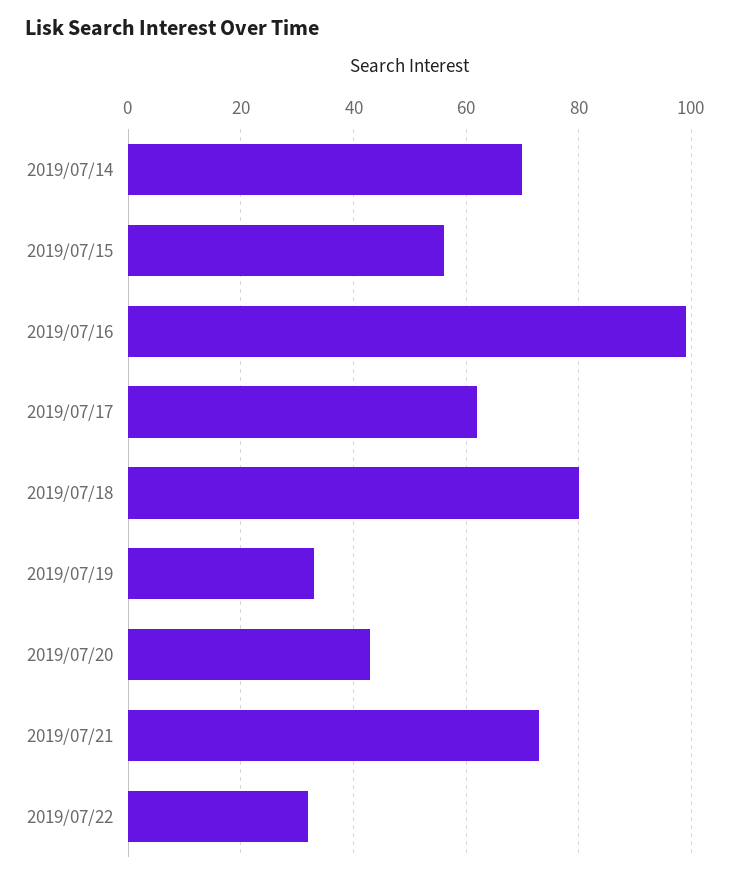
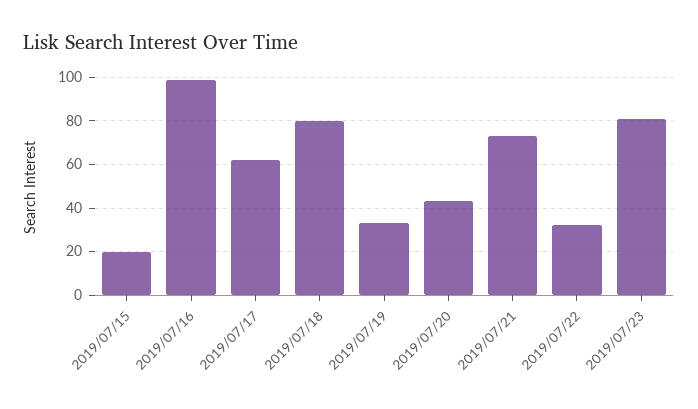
2019/07/14: 70 -> none
2019/07/15: 55 -> 20
2019/07/23: none -> 80

